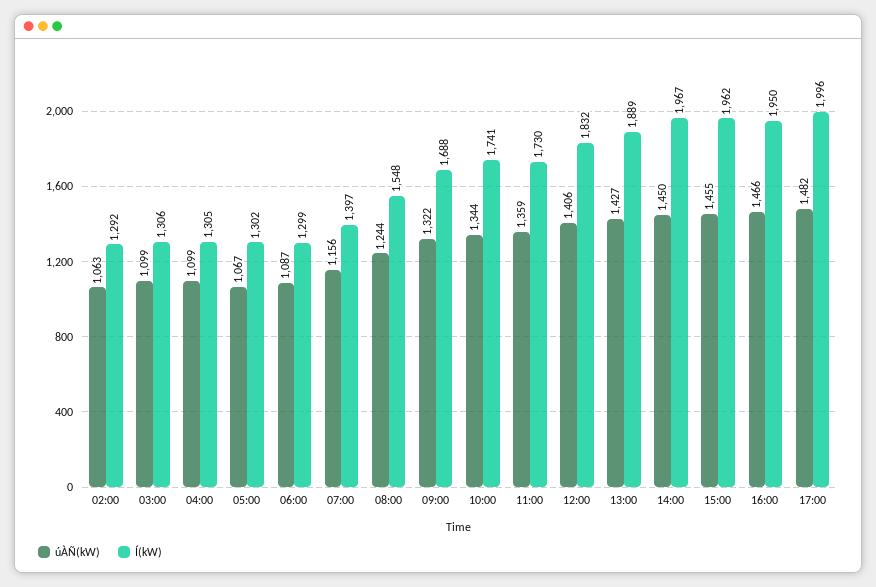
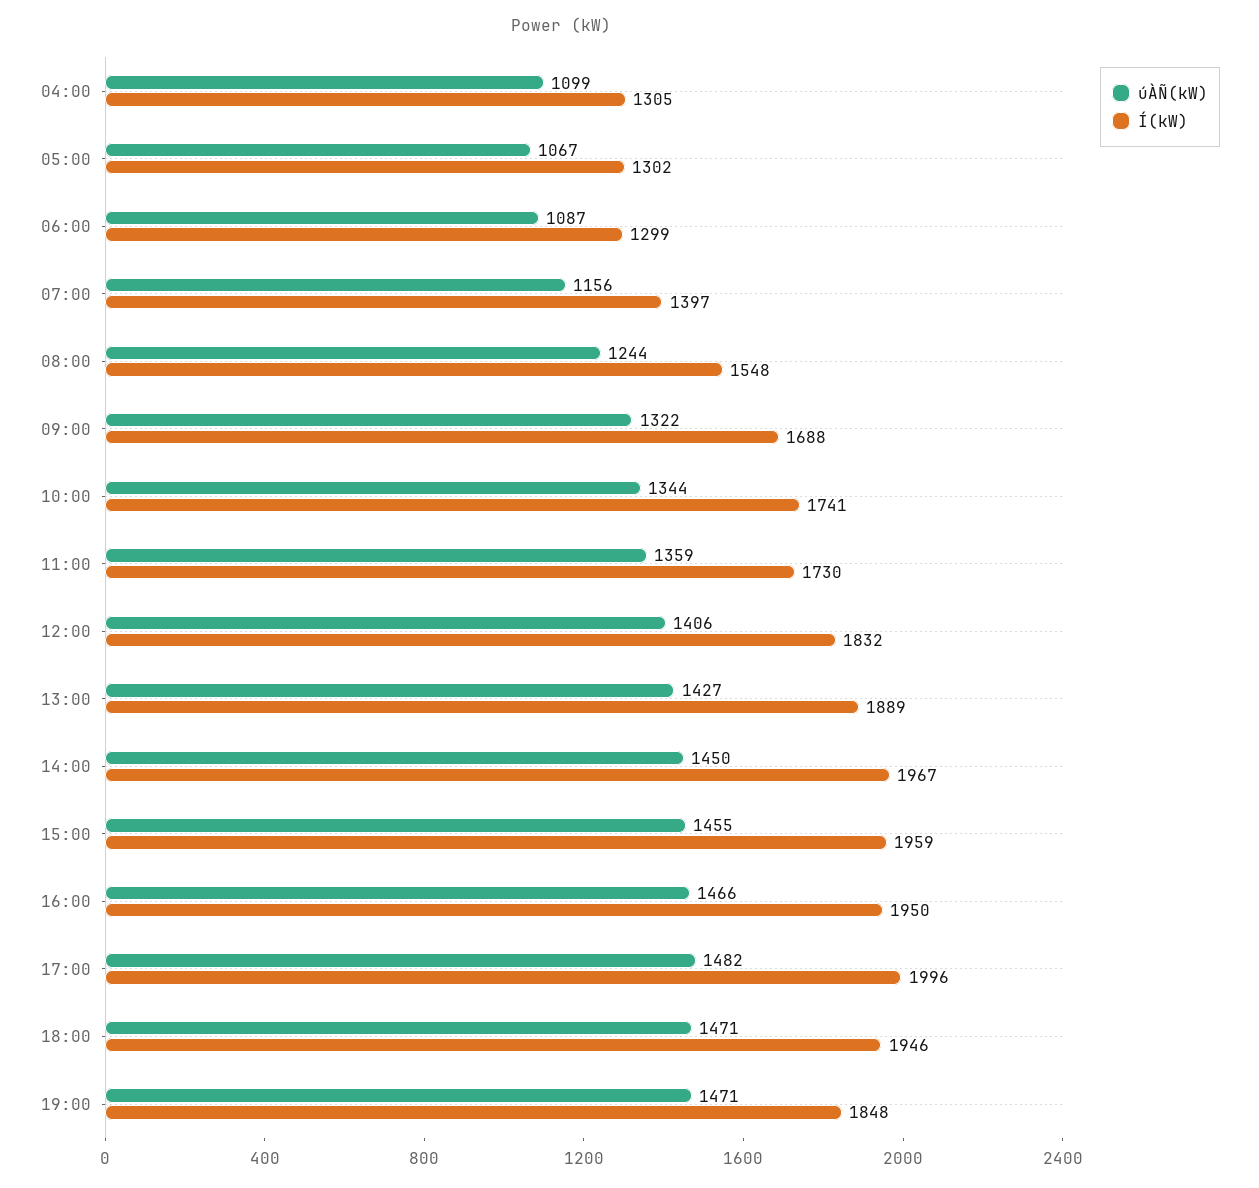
úÀÑ(kW), 02:00: 1063 -> none
Í(kW), 02:00: 1292 -> none
úÀÑ(kW), 03:00: 1099 -> none
Í(kW), 03:00: 1306 -> none
Í(kW), 15:00: 1962 -> 1959
úÀÑ(kW), 18:00: none -> 1471
Í(kW), 18:00: none -> 1946
úÀÑ(kW), 19:00: none -> 1471
Í(kW), 19:00: none -> 1848

